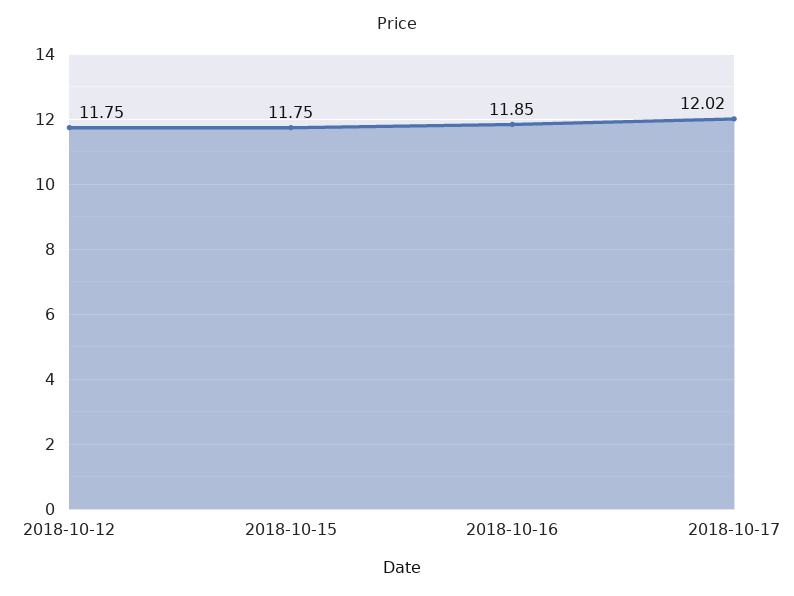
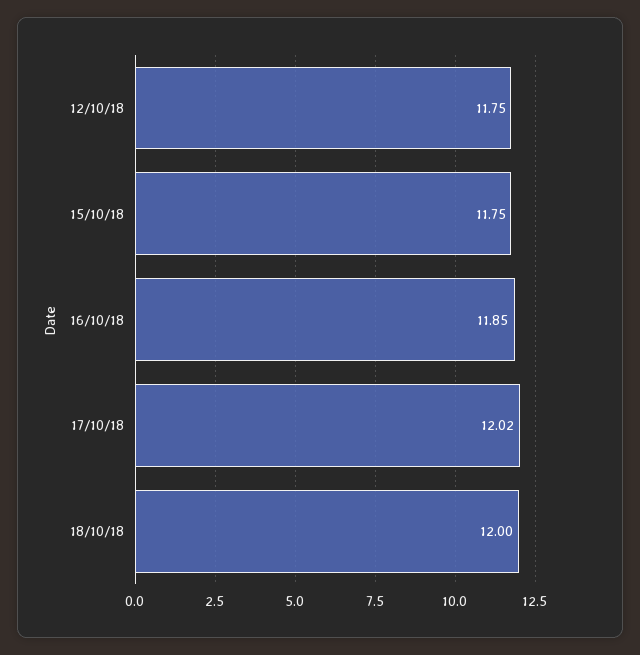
18/10/18: none -> 12

